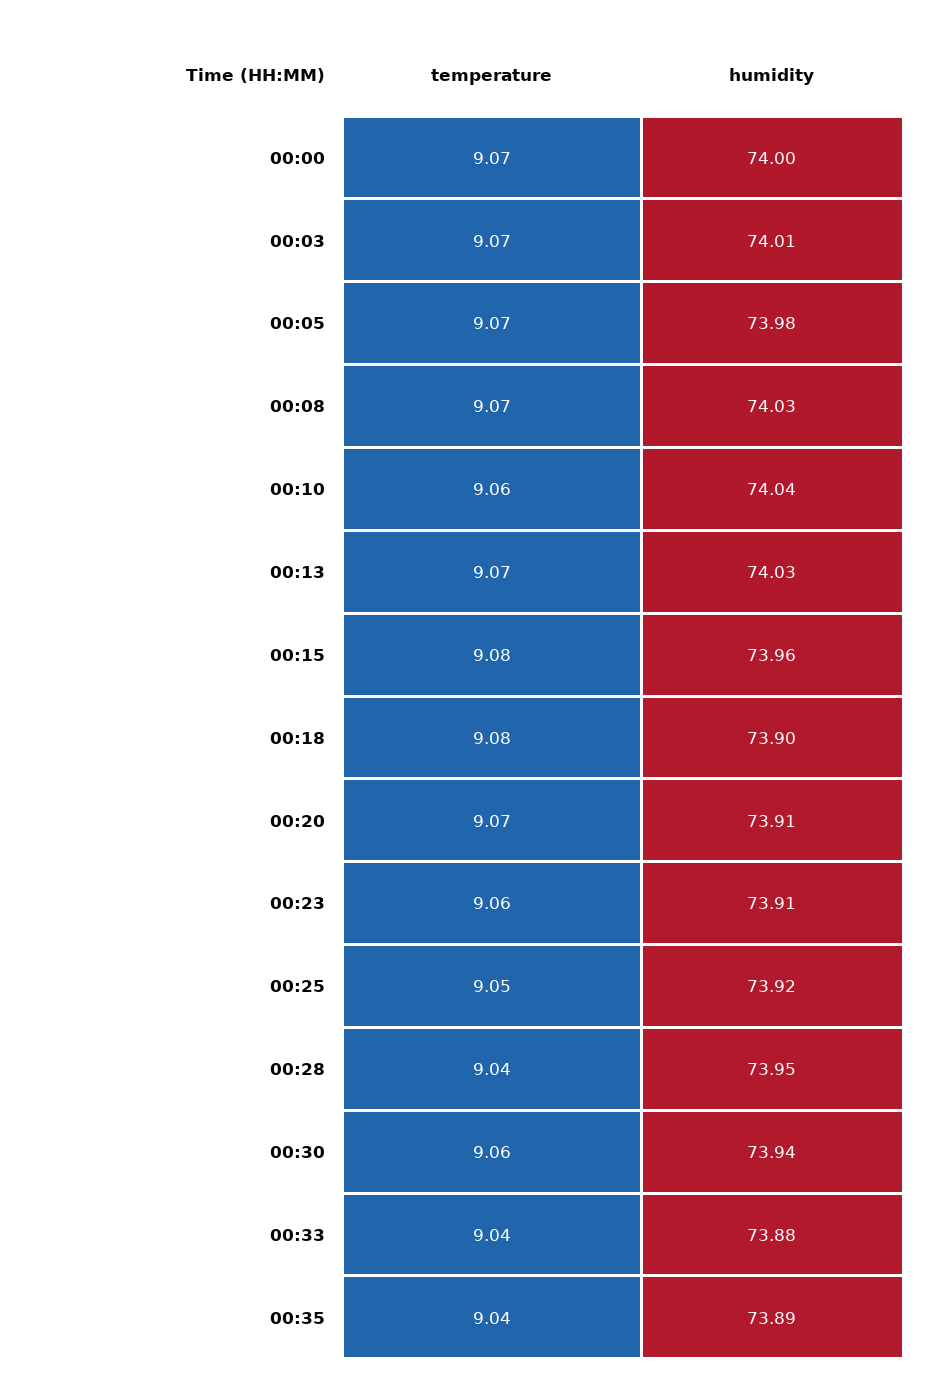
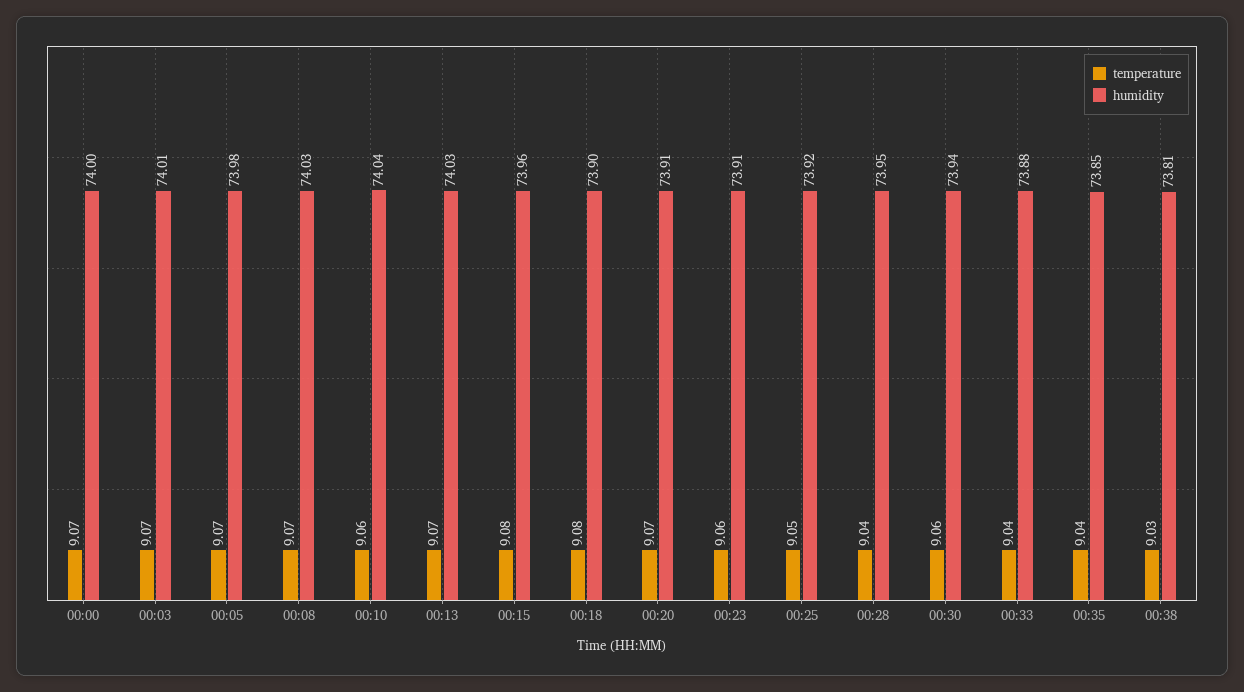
humidity, 00:35: 73.89 -> 73.85
temperature, 00:38: none -> 9.03
humidity, 00:38: none -> 73.81

